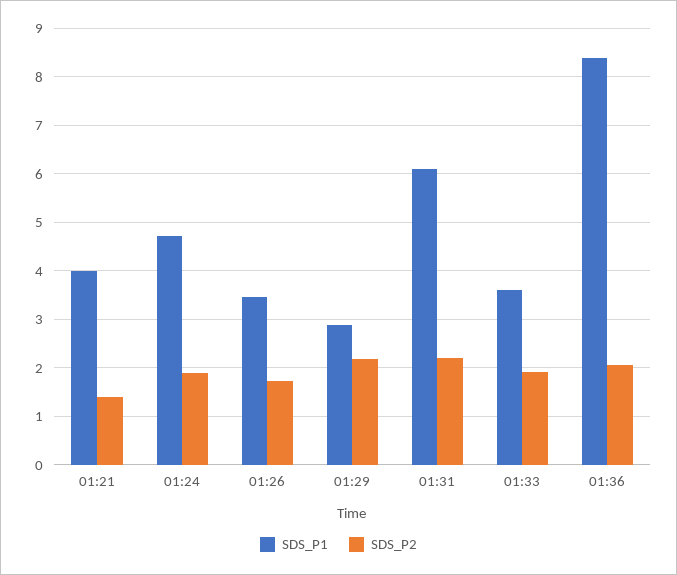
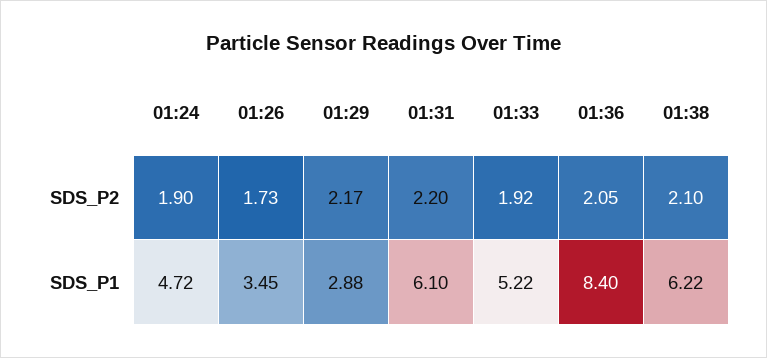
SDS_P1, 01:21: 4 -> none
SDS_P2, 01:21: 1.4 -> none
SDS_P1, 01:33: 3.6 -> 5.22
SDS_P2, 01:38: none -> 2.1
SDS_P1, 01:38: none -> 6.22

